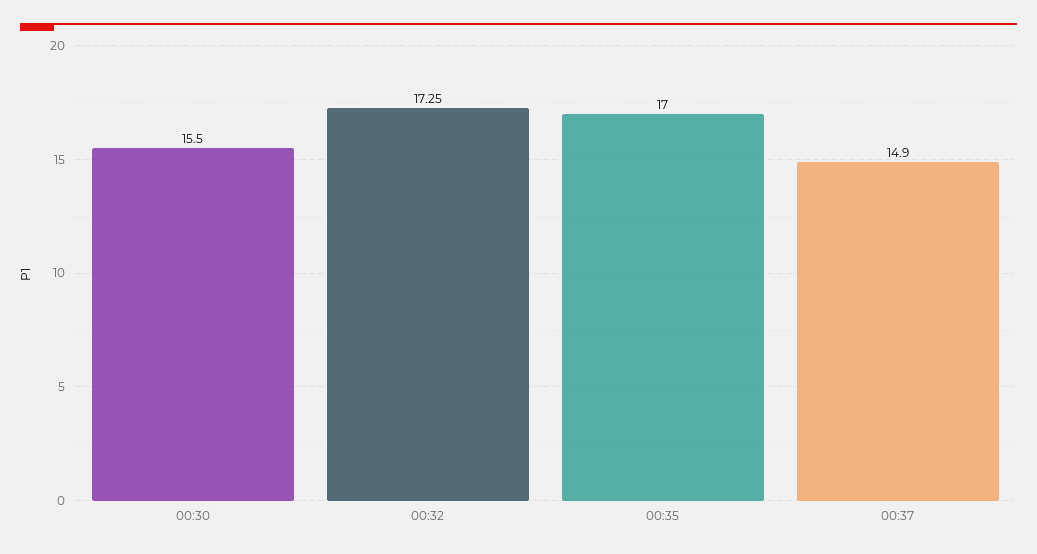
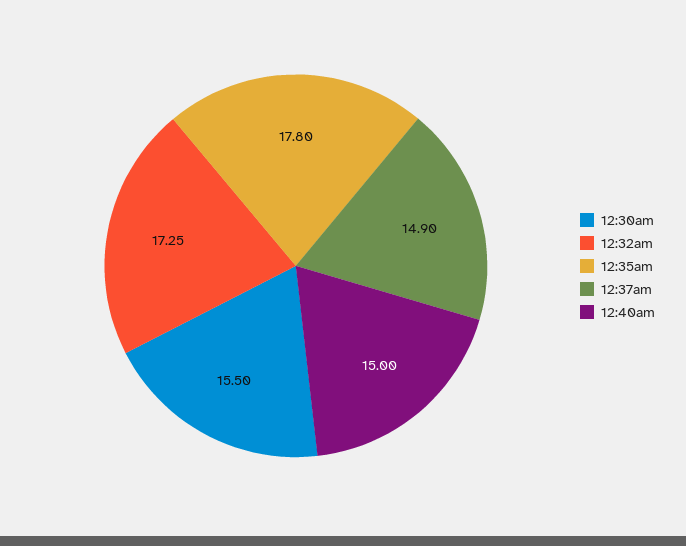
00:35: 17 -> 17.8
12:40am: none -> 15

